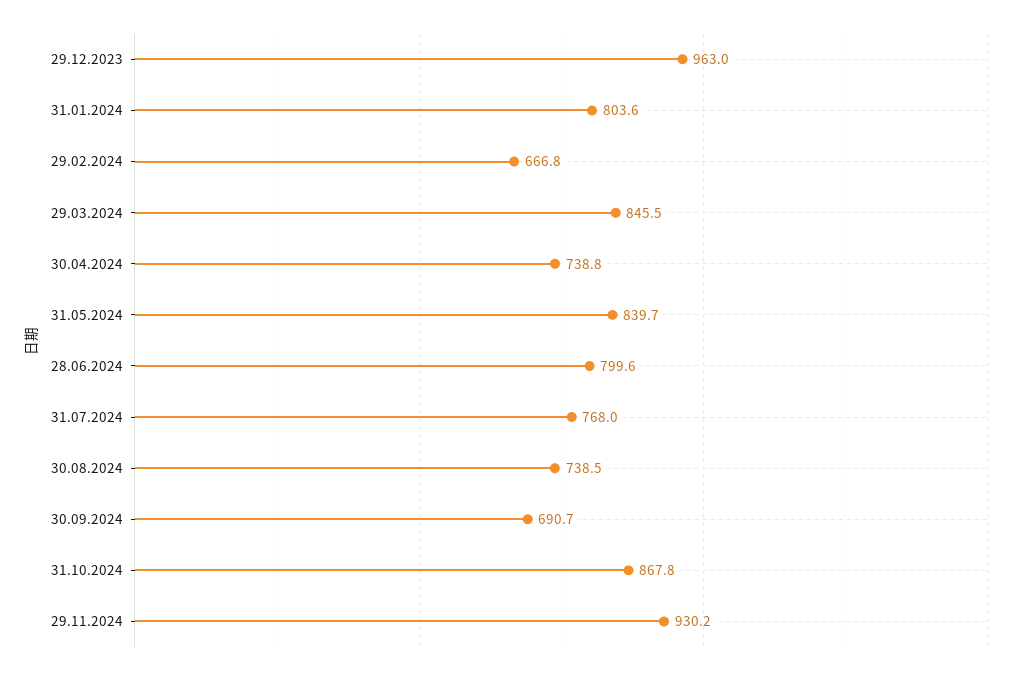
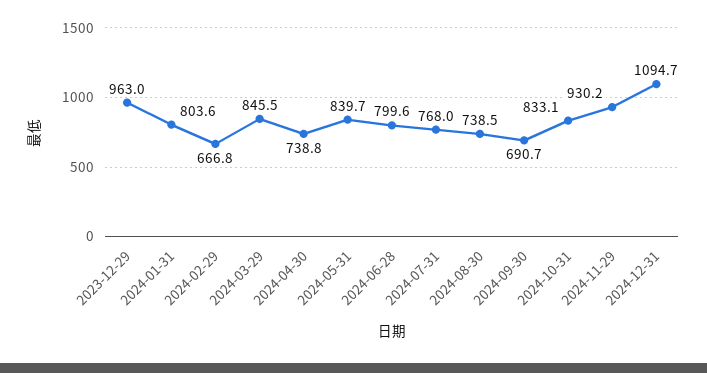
31.10.2024: 867.8 -> 833.1
2024-12-31: none -> 1094.7

